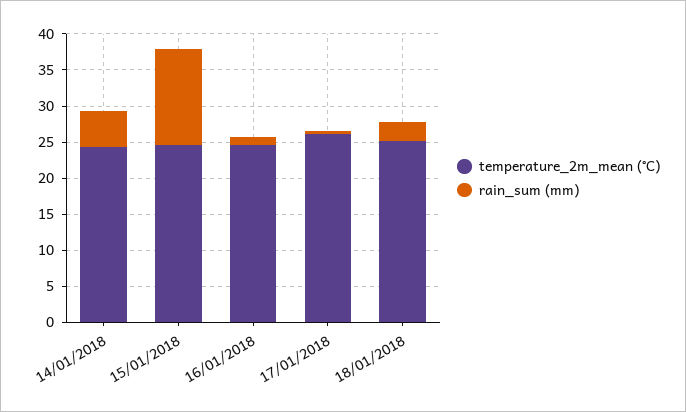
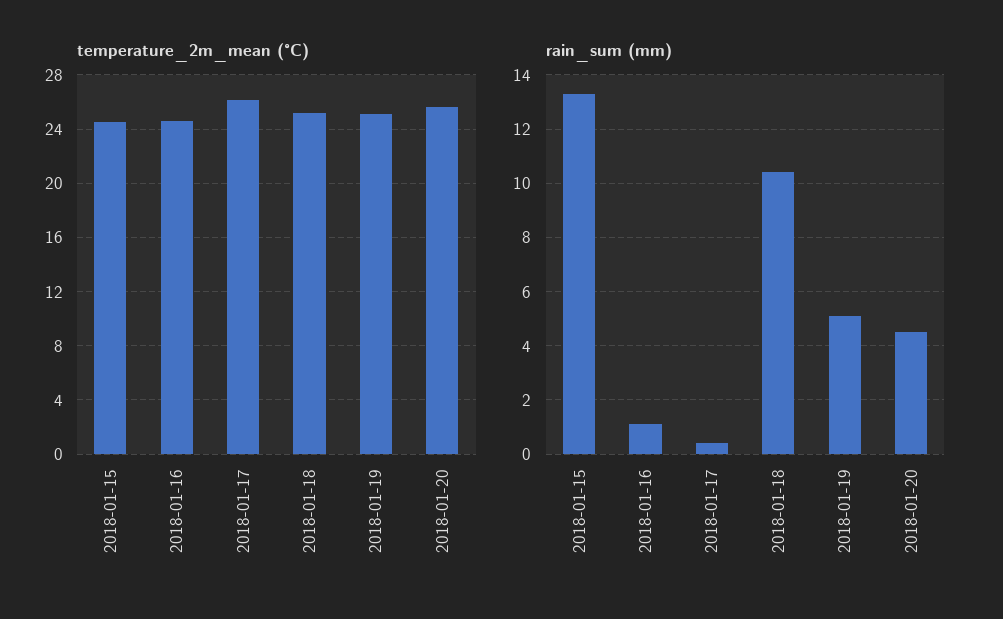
temperature_2m_mean (°C), 14/01/2018: 25 -> none
rain_sum (mm), 14/01/2018: 5 -> none
rain_sum (mm), 18/01/2018: 2.5 -> 10.5
temperature_2m_mean (°C), 2018-01-19: none -> 25
temperature_2m_mean (°C), 2018-01-20: none -> 25.5
rain_sum (mm), 2018-01-19: none -> 5
rain_sum (mm), 2018-01-20: none -> 4.5

